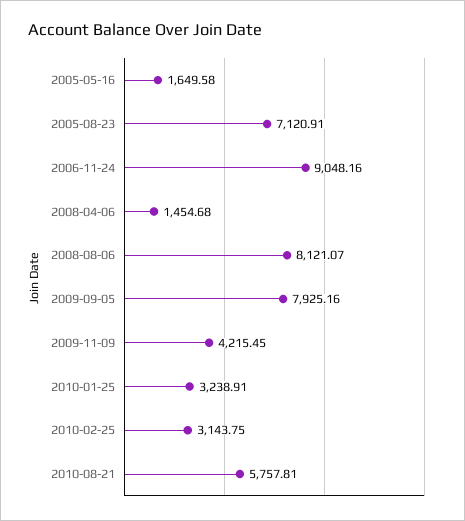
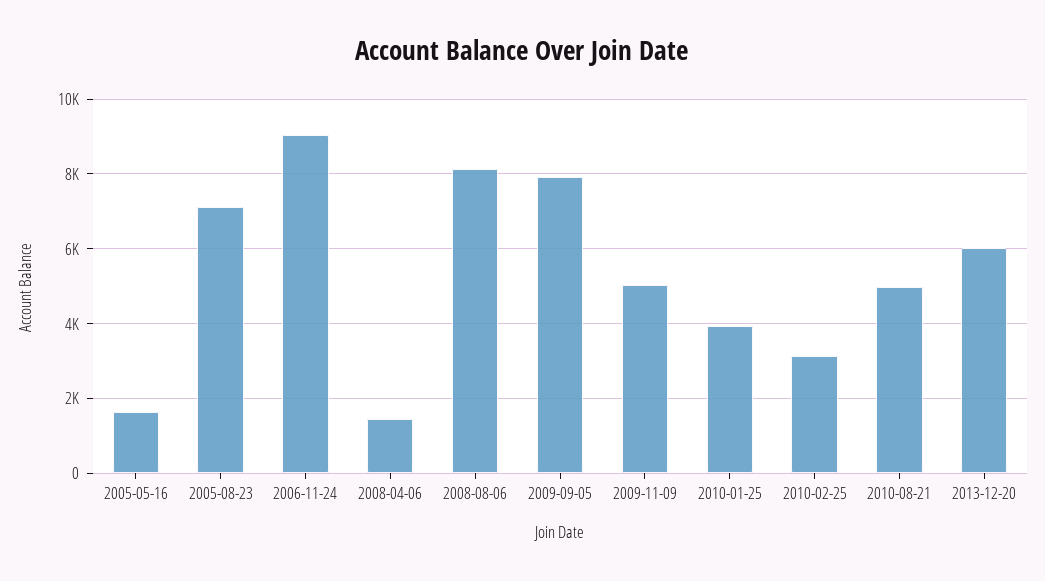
2009-11-09: 4215.45 -> 5000
2010-01-25: 3238.91 -> 4000
2010-08-21: 5757.81 -> 5000
2013-12-20: none -> 6000

